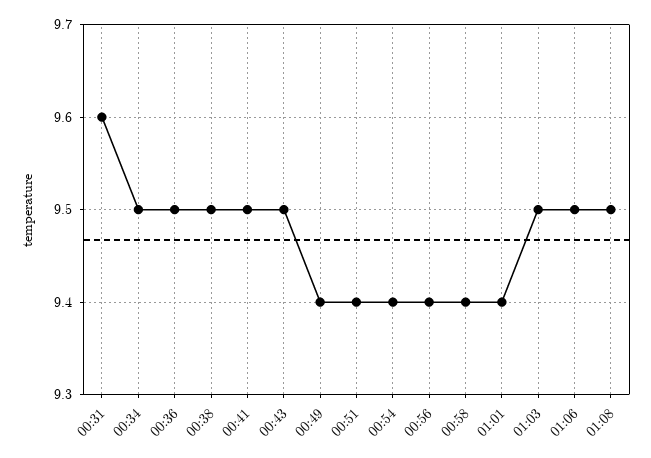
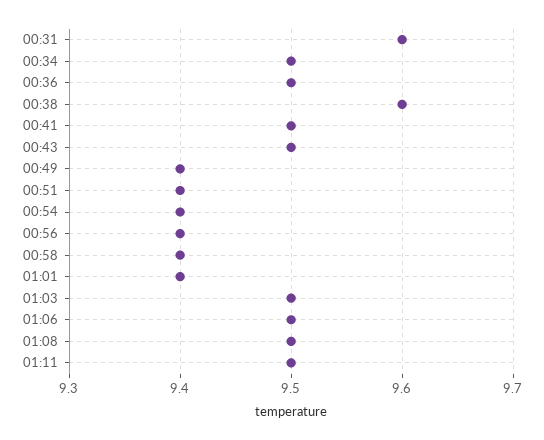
00:38: 9.5 -> 9.6
01:11: none -> 9.5

